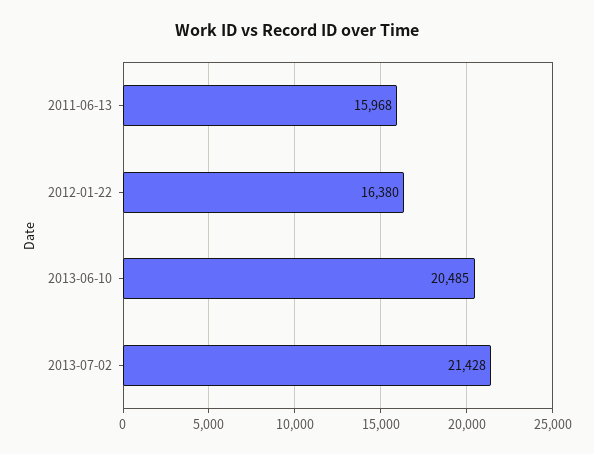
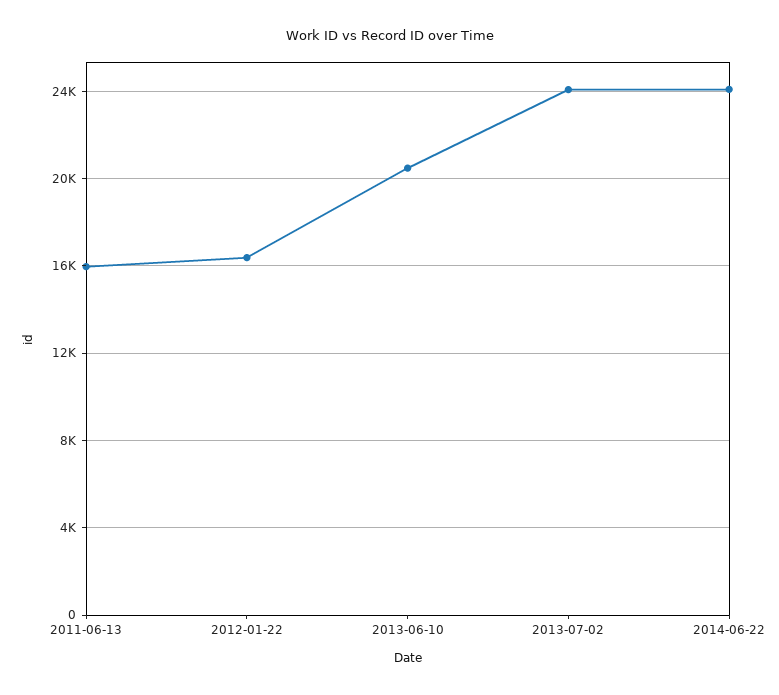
2013-07-02: 21428 -> 24000
2014-06-22: none -> 24000

